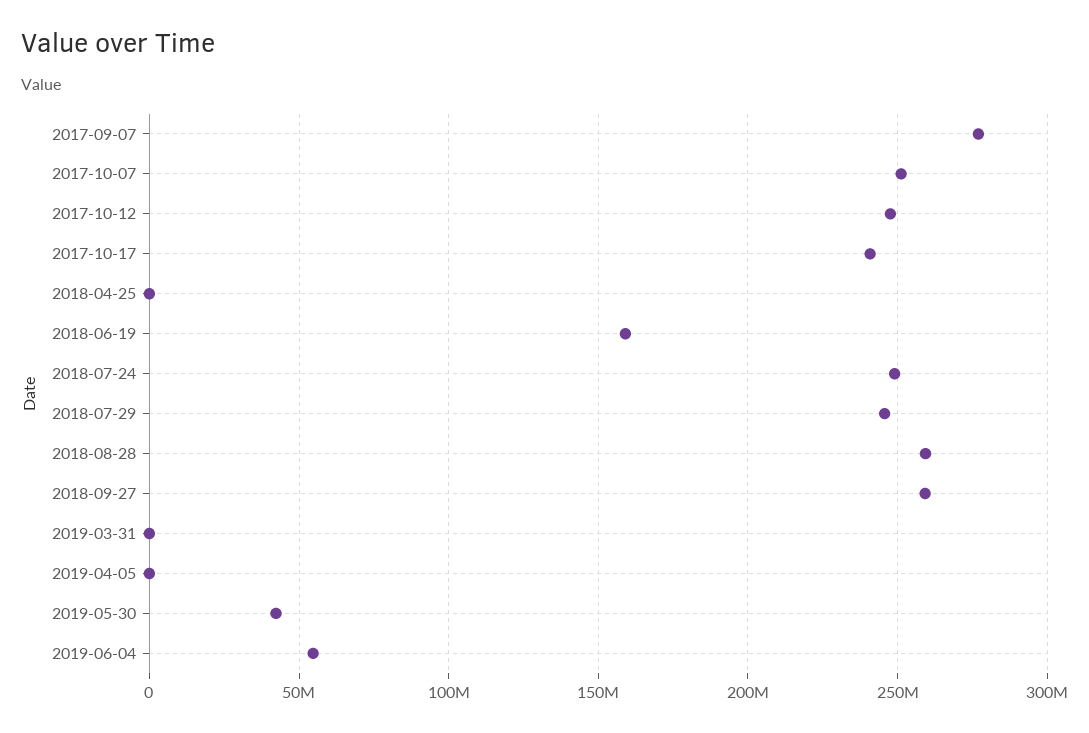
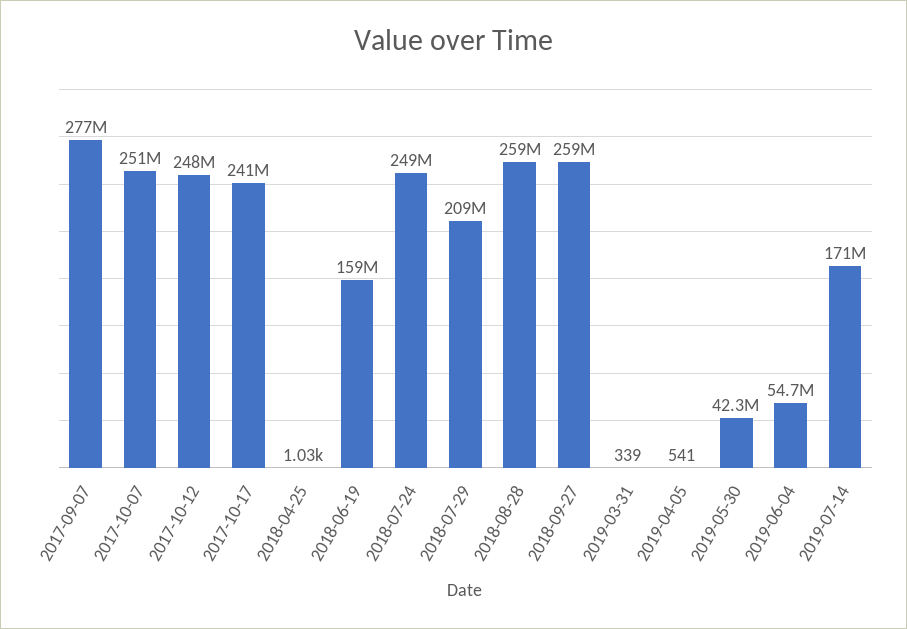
2018-07-29: 245000000 -> 209000000
2019-07-14: none -> 171000000

